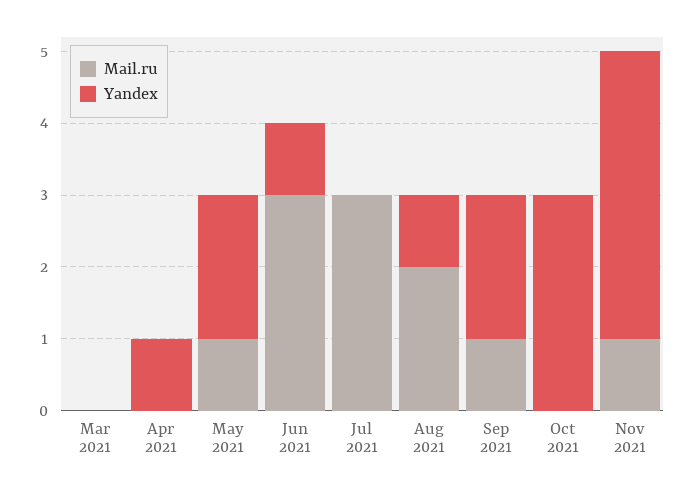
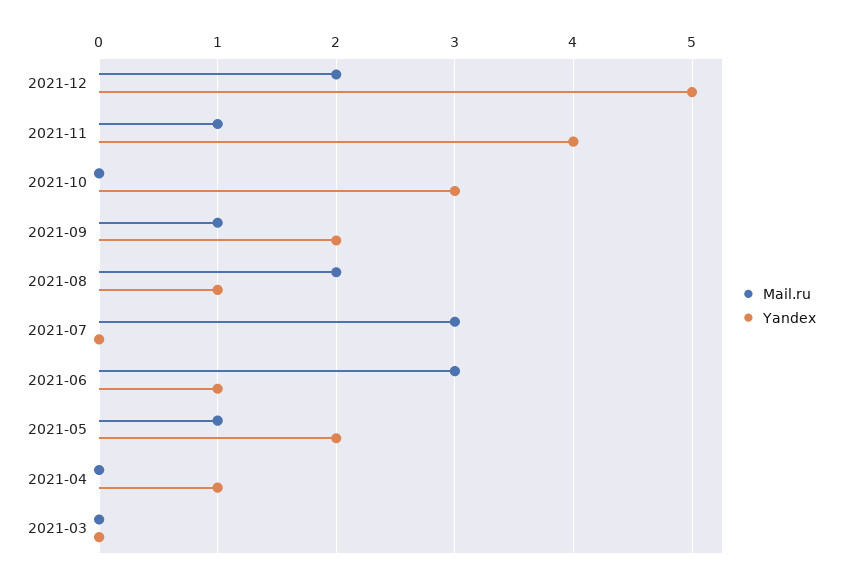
Mail.ru, 2021-12: none -> 2
Yandex, 2021-12: none -> 5

